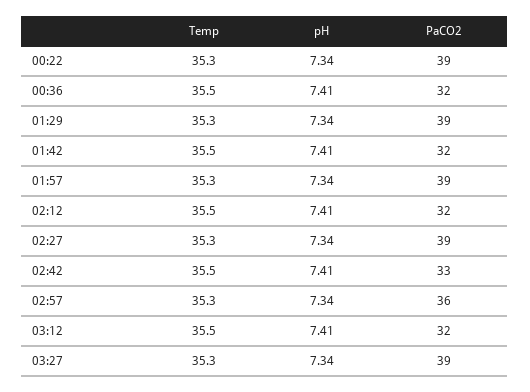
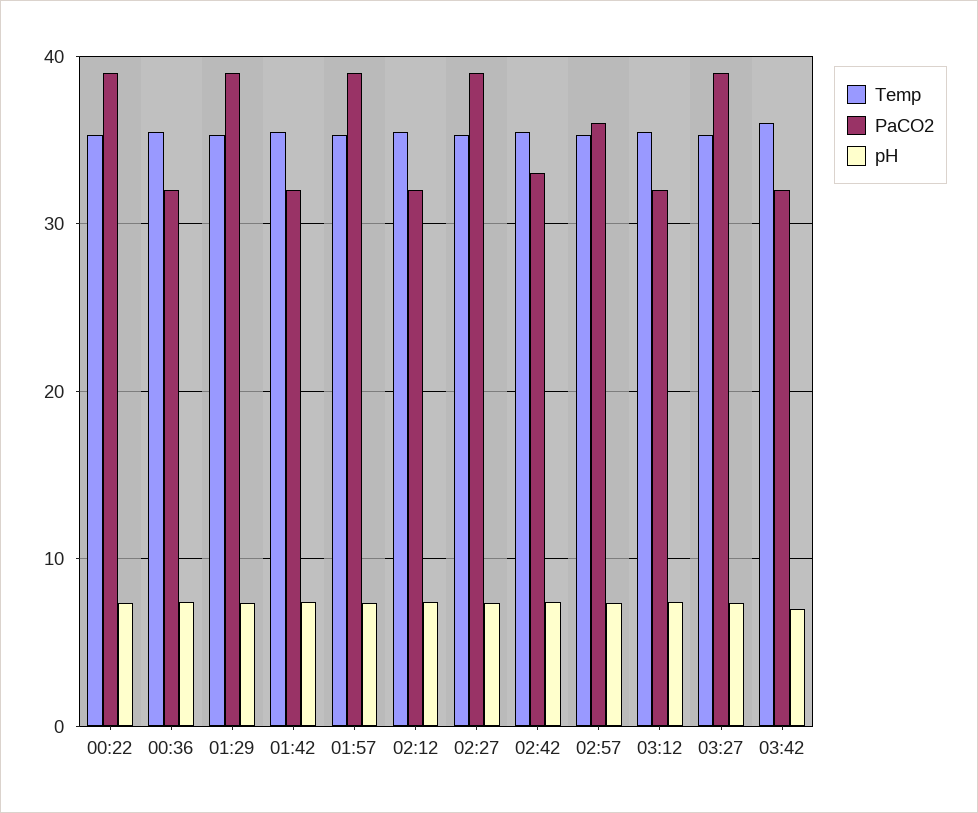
Temp, 03:42: none -> 36
PaCO2, 03:42: none -> 32
pH, 03:42: none -> 7

